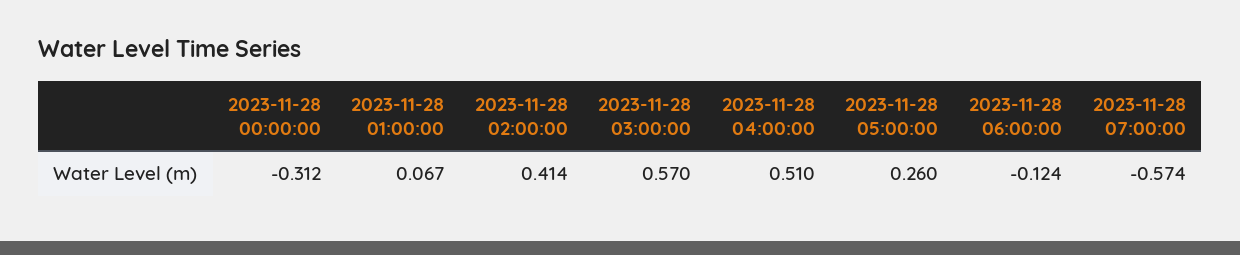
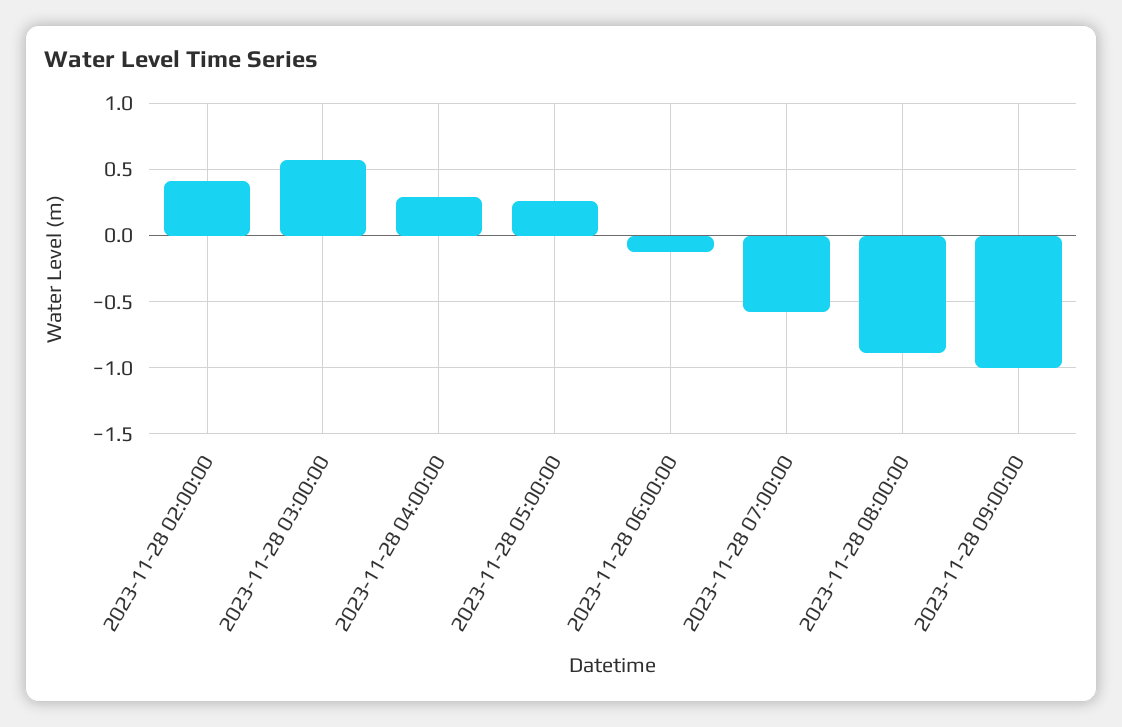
2023-11-28 00:00:00: -0.312 -> none
2023-11-28 01:00:00: 0.067 -> none
2023-11-28 04:00:00: 0.51 -> 0.3
2023-11-28 08:00:00: none -> -0.9
2023-11-28 09:00:00: none -> -1

